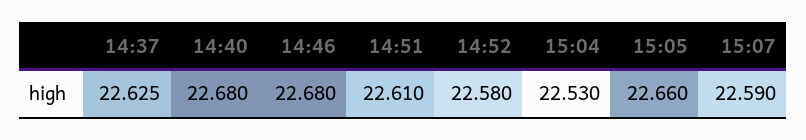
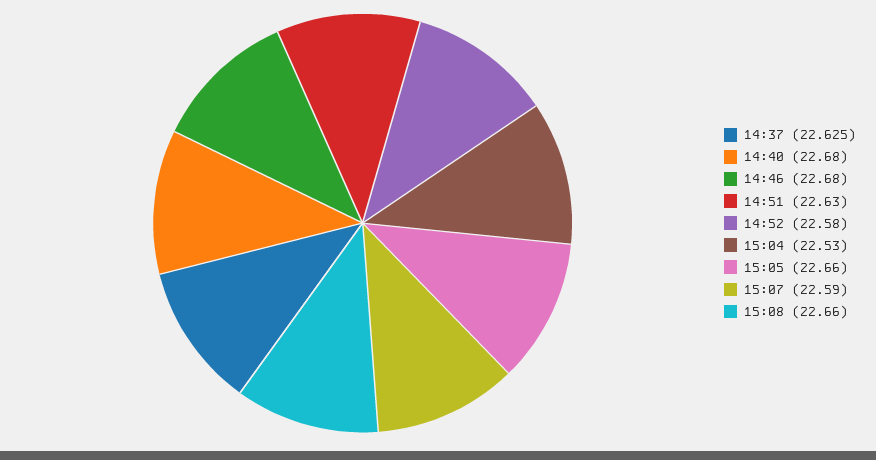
14:51: 22.61 -> 22.63
15:08: none -> 22.66

